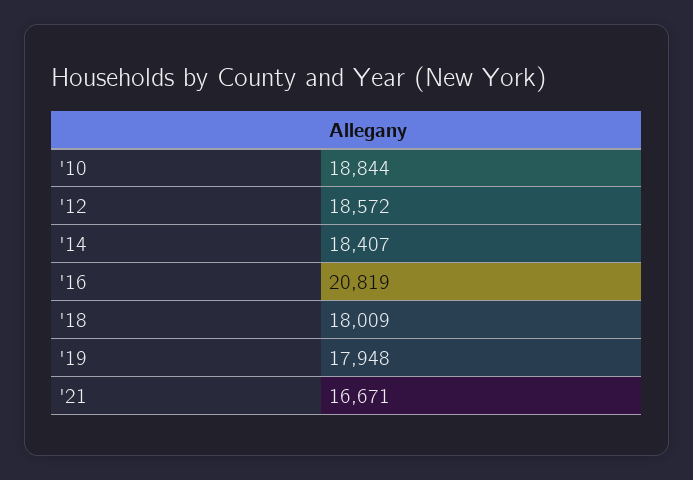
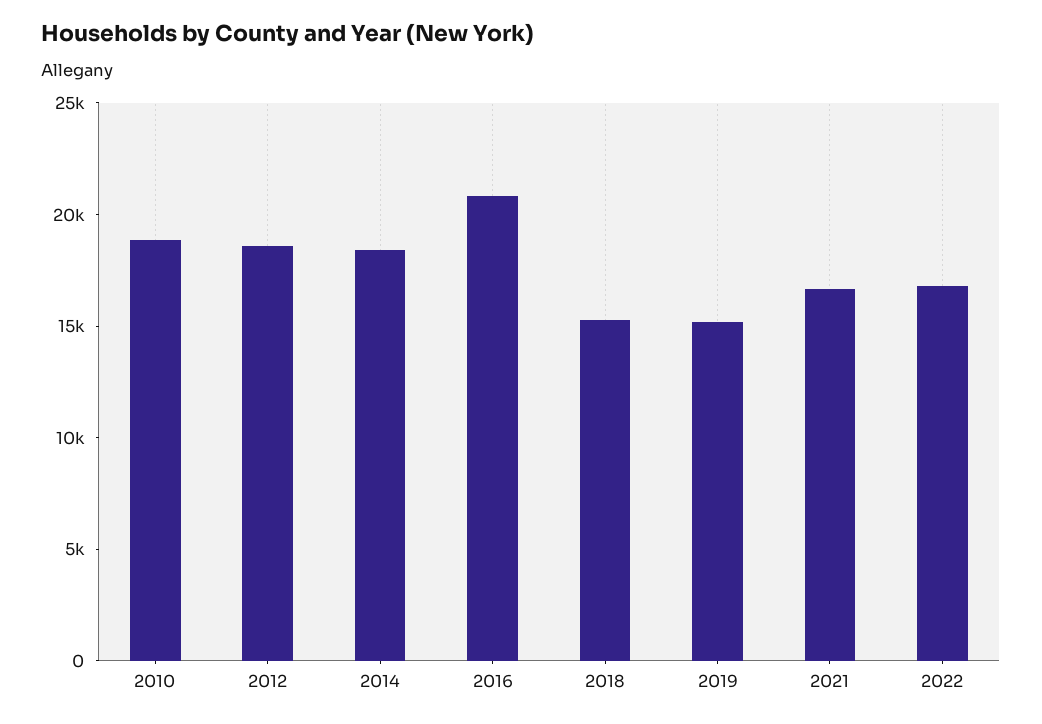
'18: 18009 -> 15000
'19: 17948 -> 15000
2022: none -> 17000

